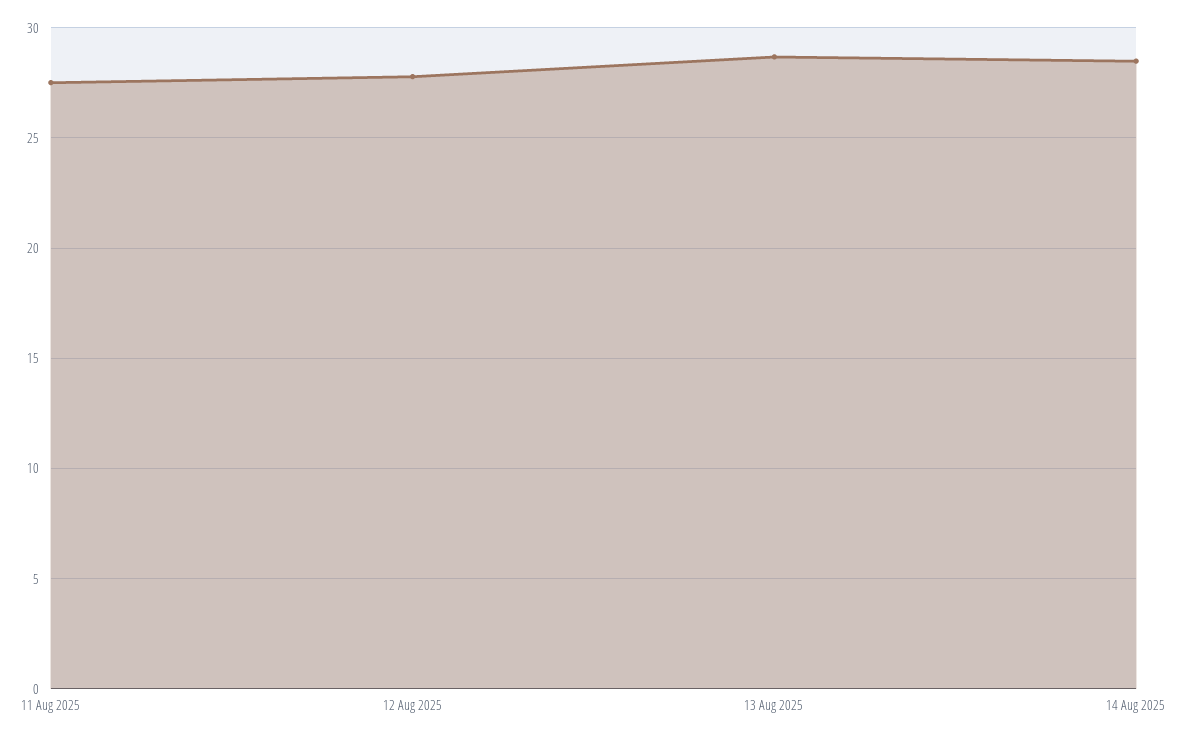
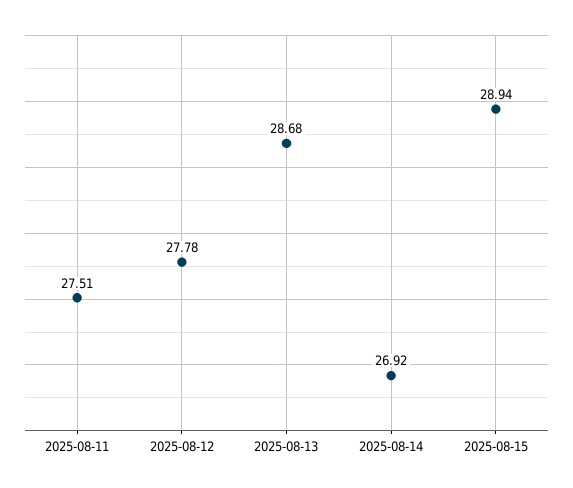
14 Aug 2025: 28.5 -> 26.92
2025-08-15: none -> 28.94

